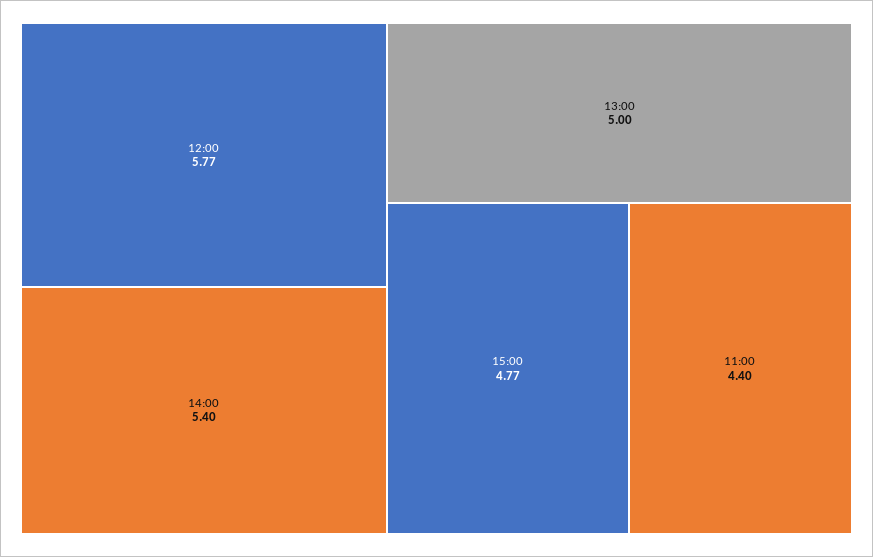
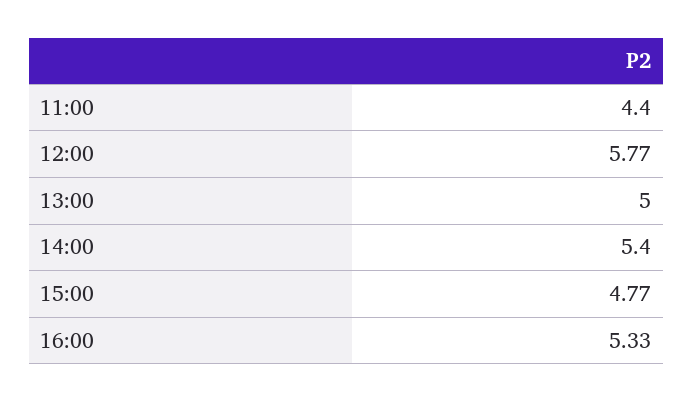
16:00: none -> 5.33

